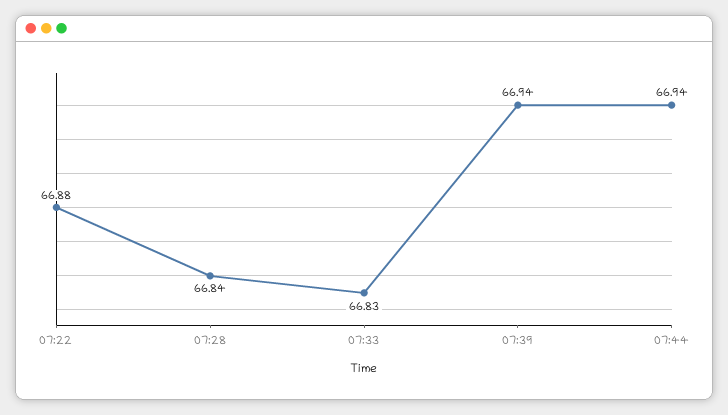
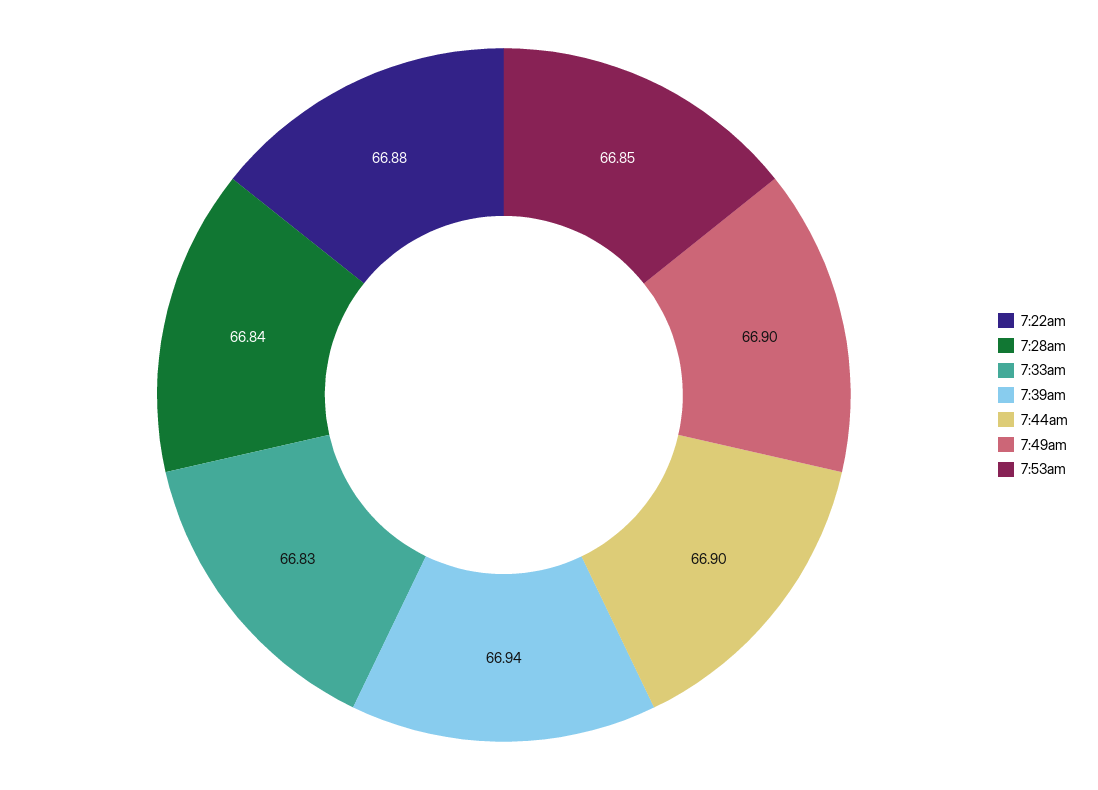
07:44: 66.94 -> 66.9
7:49am: none -> 66.9
7:53am: none -> 66.85

